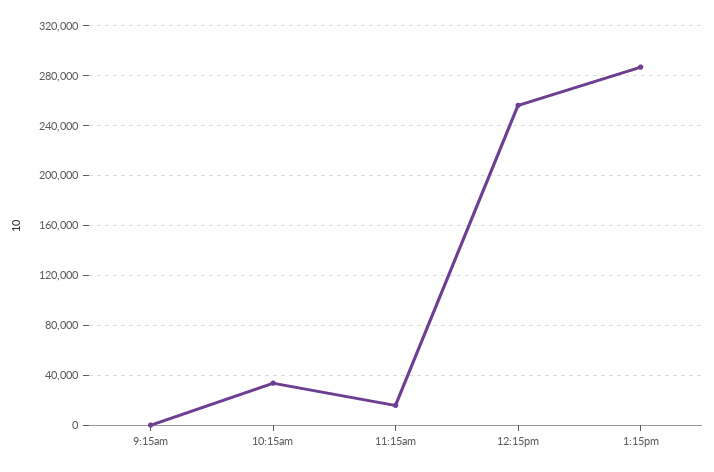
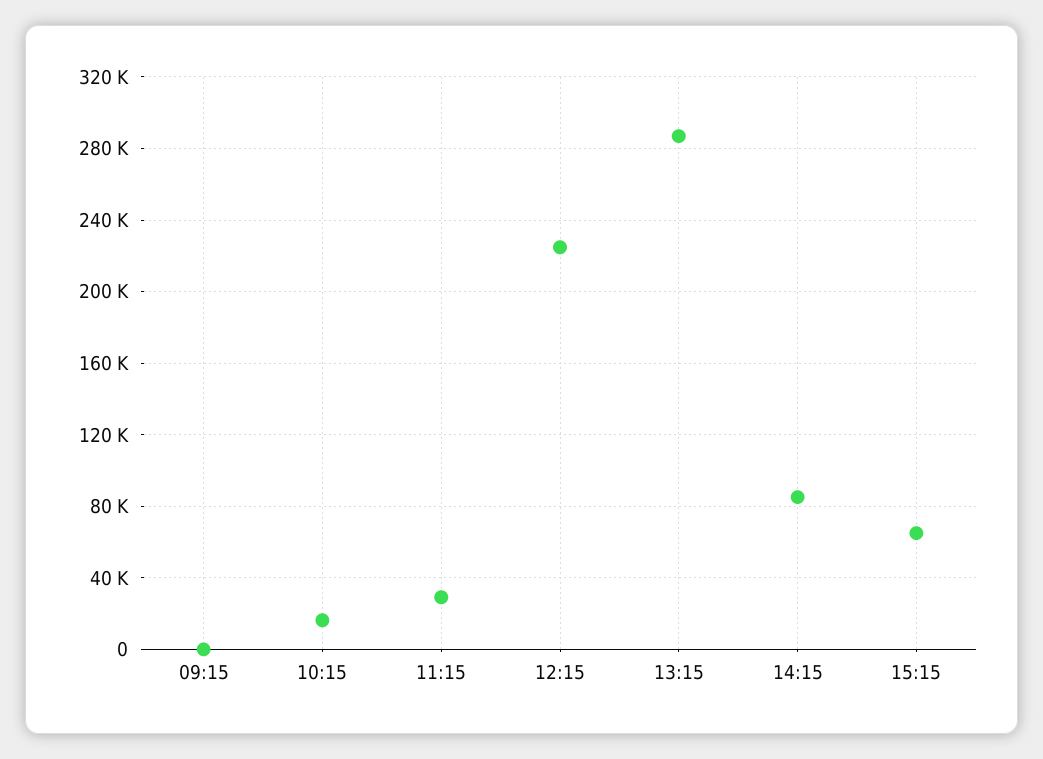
10:15am: 35000 -> 15000
11:15am: 15000 -> 30000
12:15pm: 255000 -> 225000
14:15: none -> 85000
15:15: none -> 65000

